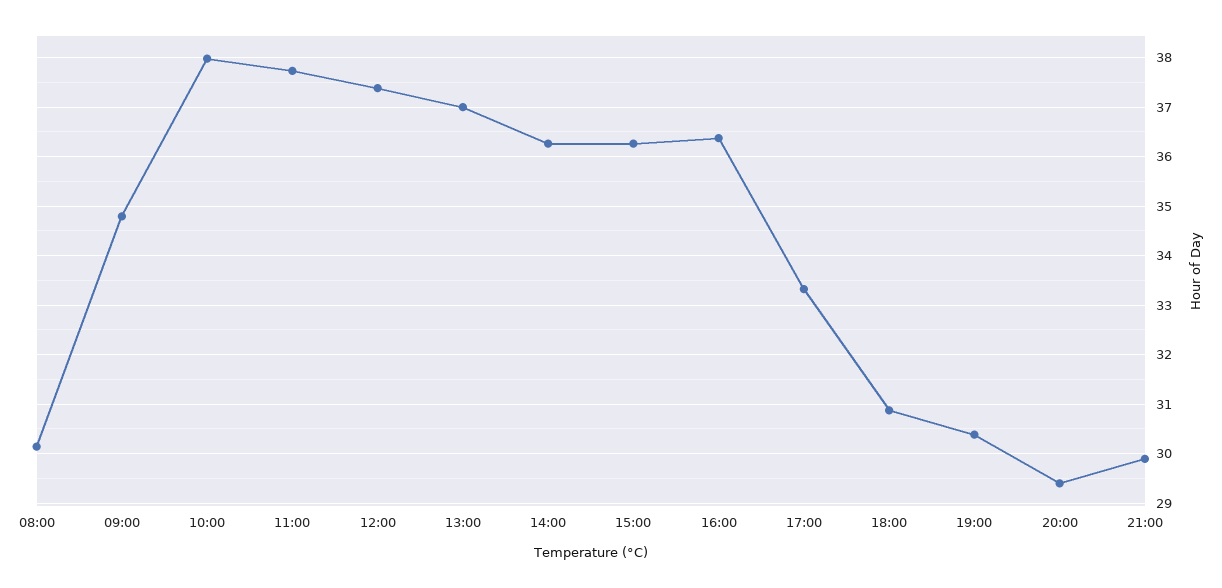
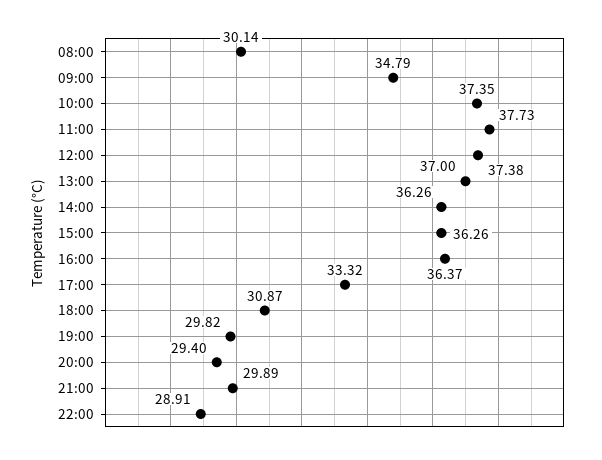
10:00: 38 -> 37.35
19:00: 30.4 -> 29.82
22:00: none -> 28.91

